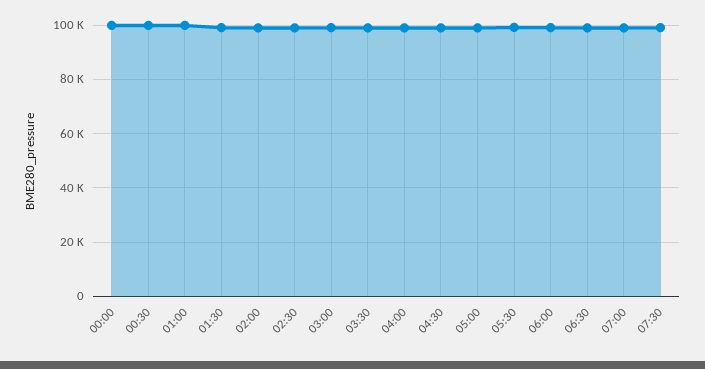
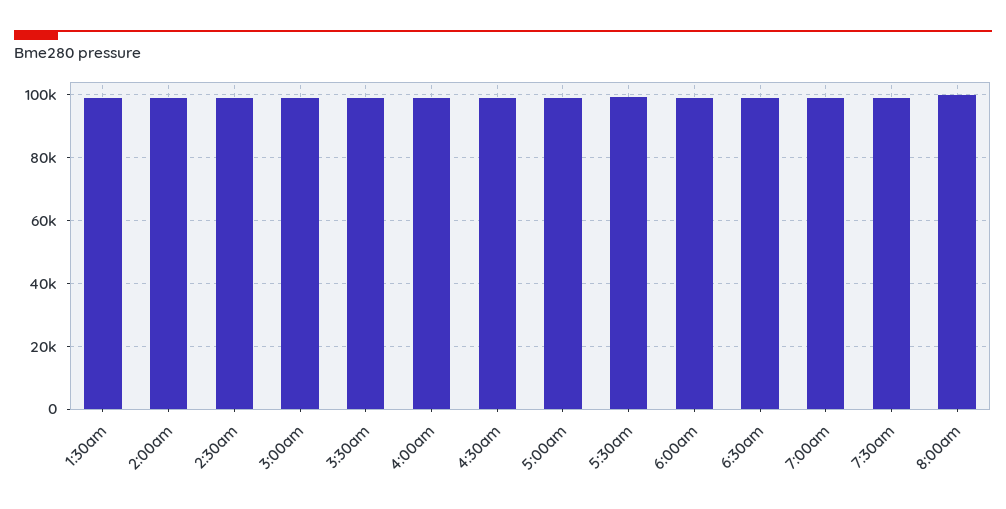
00:00: 100000 -> none
00:30: 100000 -> none
01:00: 100000 -> none
8:00am: none -> 100000

